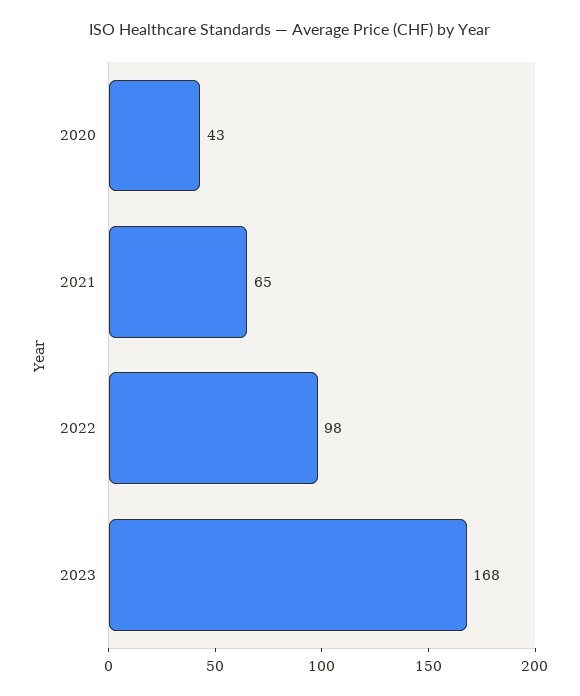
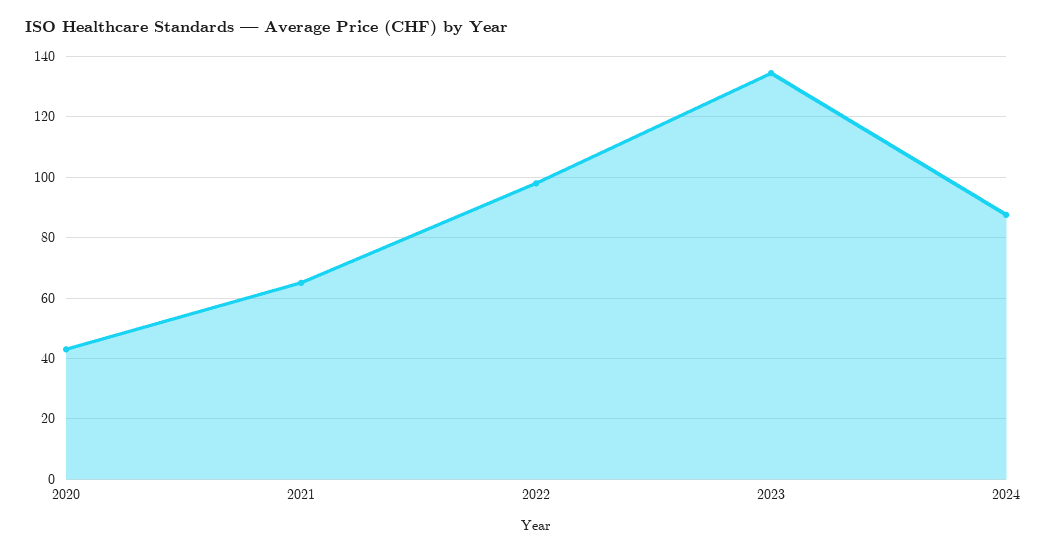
2023: 168 -> 134
2024: none -> 88

